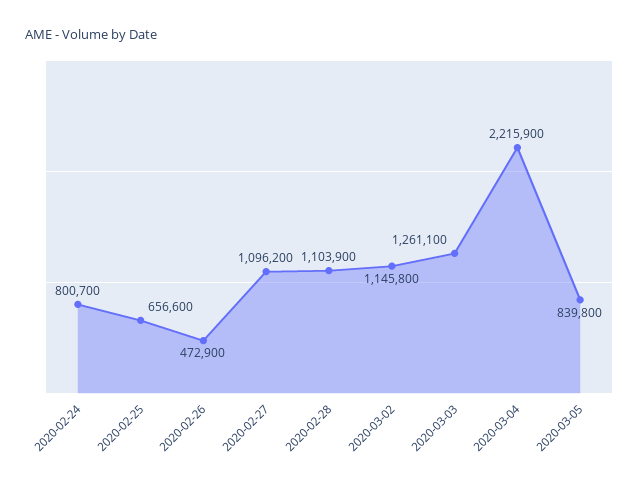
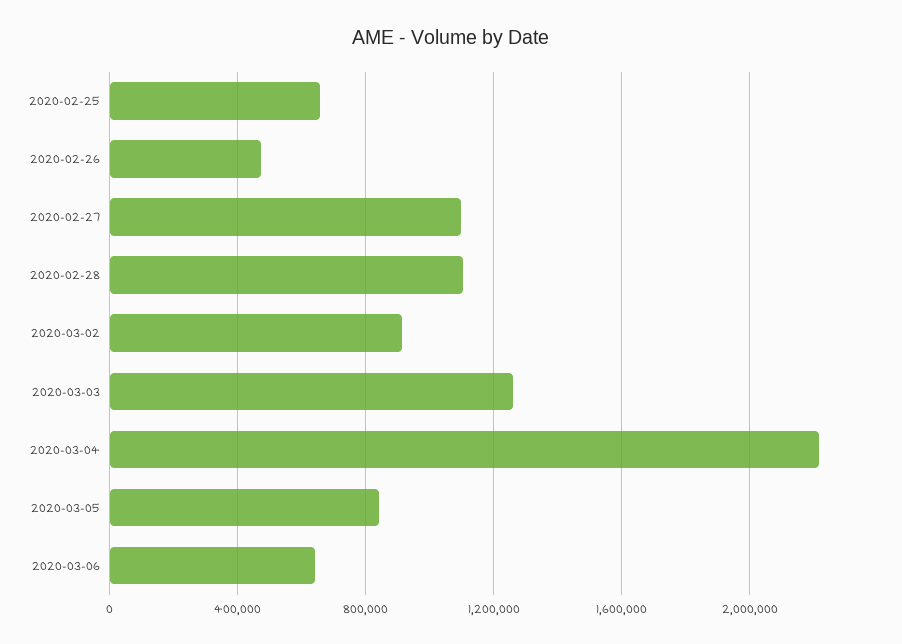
2020-02-24: 800700 -> none
2020-03-02: 1145800 -> 900000
2020-03-06: none -> 650000

